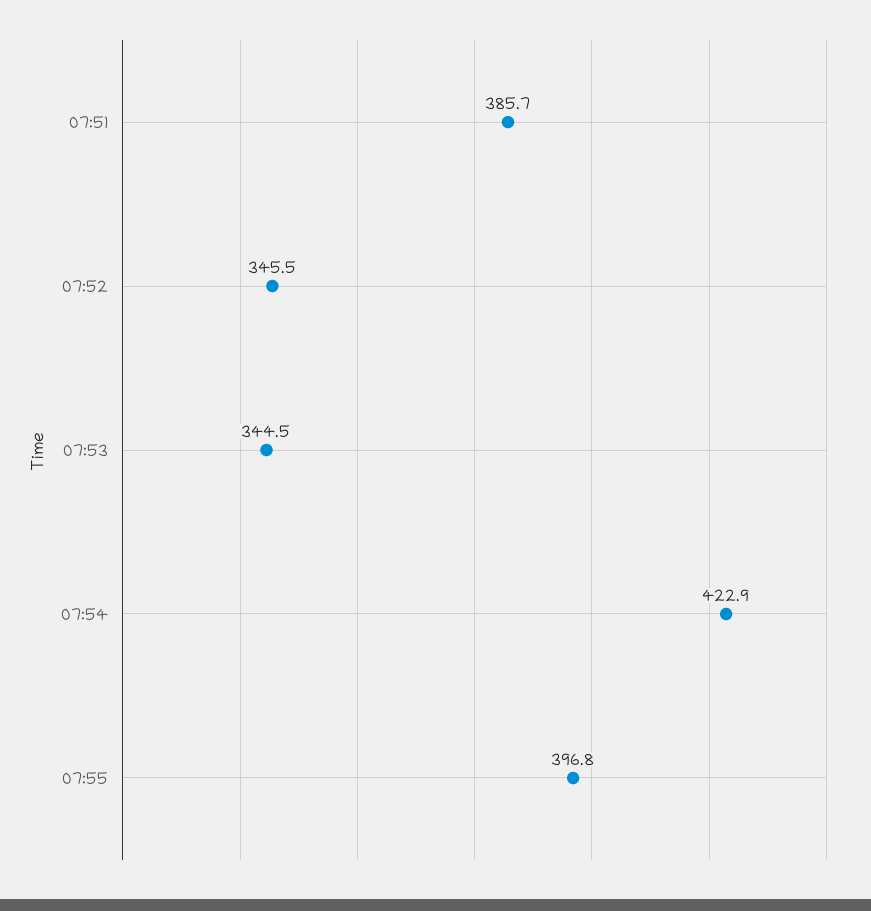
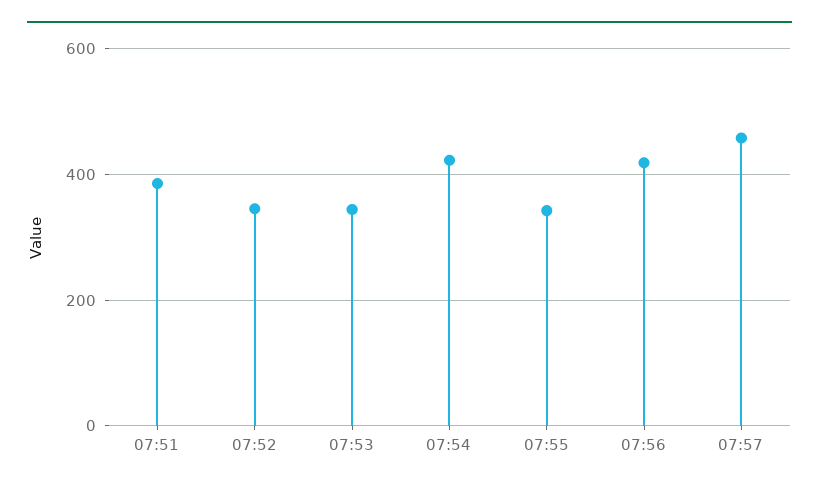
07:55: 396.8 -> 340
07:56: none -> 420
07:57: none -> 460

